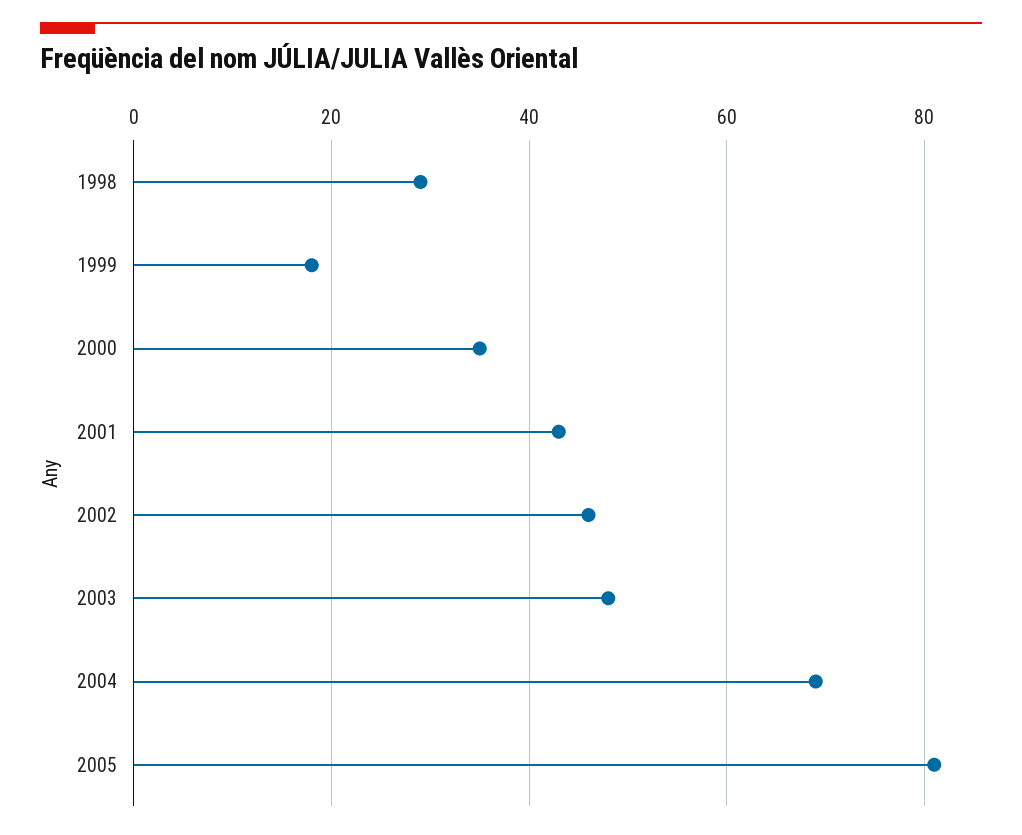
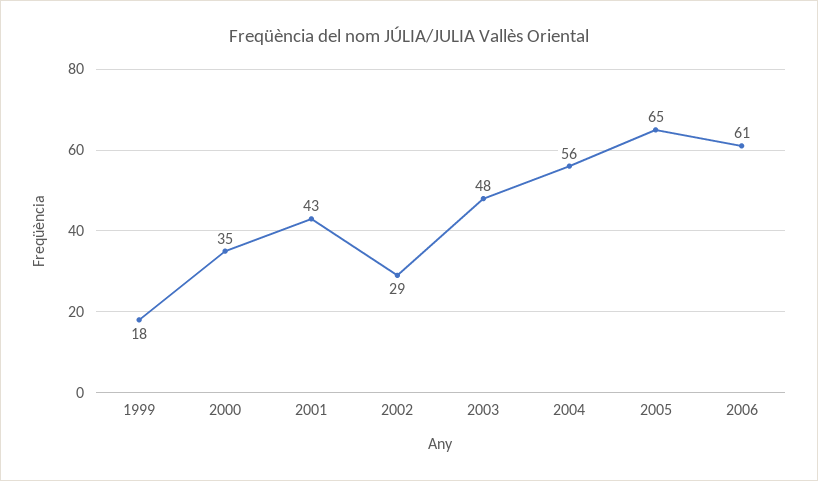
1998: 30 -> none
2002: 45 -> 29
2004: 70 -> 56
2005: 80 -> 65
2006: none -> 61

